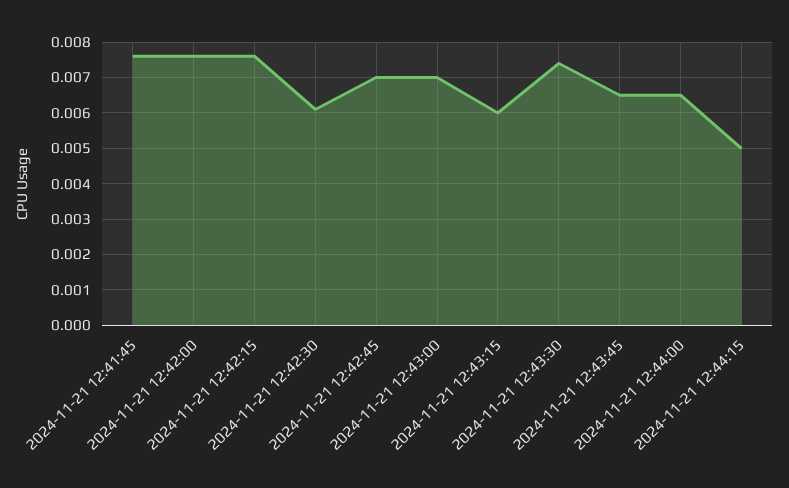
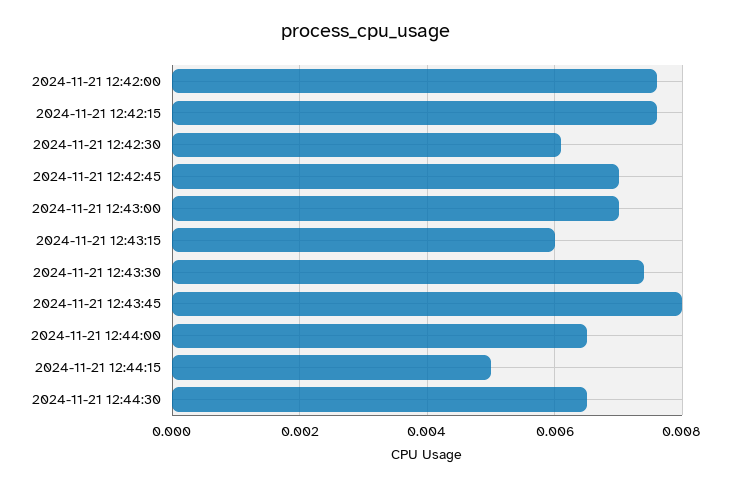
2024-11-21 12:41:45: 0.0075 -> none
2024-11-21 12:43:45: 0.0065 -> 0.008
2024-11-21 12:44:30: none -> 0.0065

